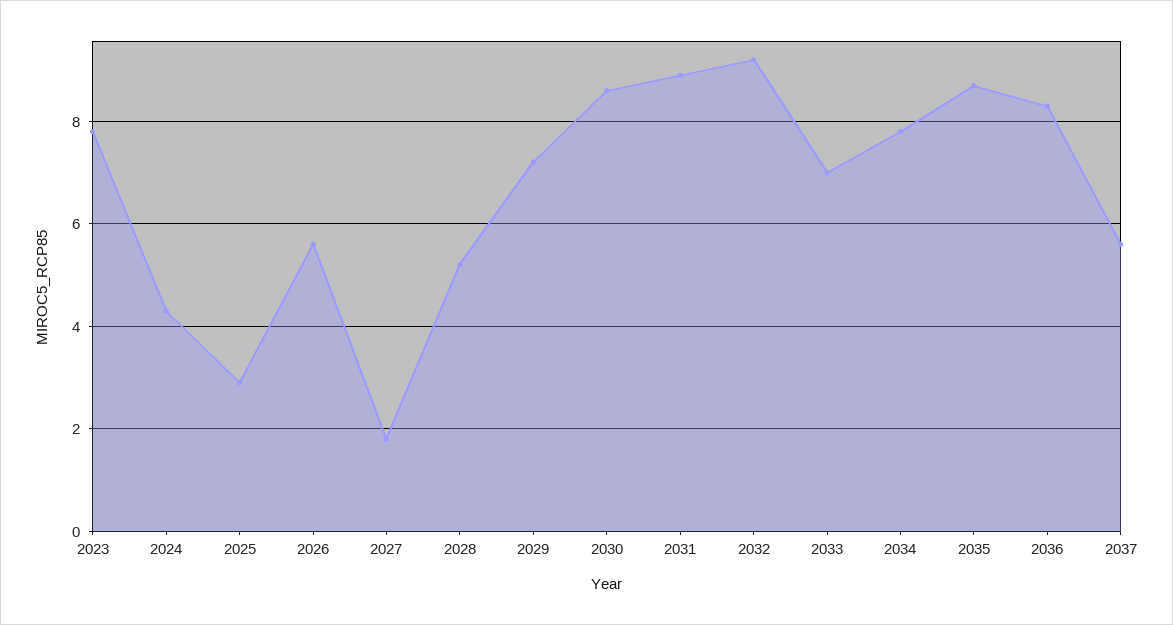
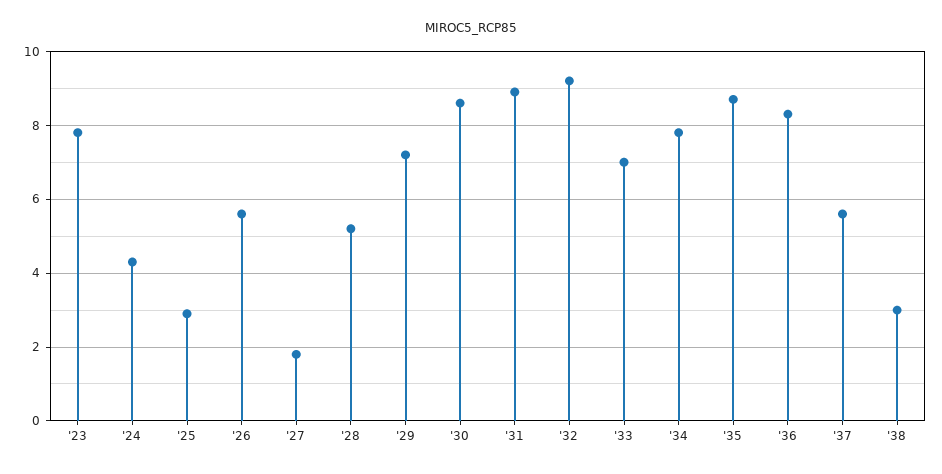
'38: none -> 3

